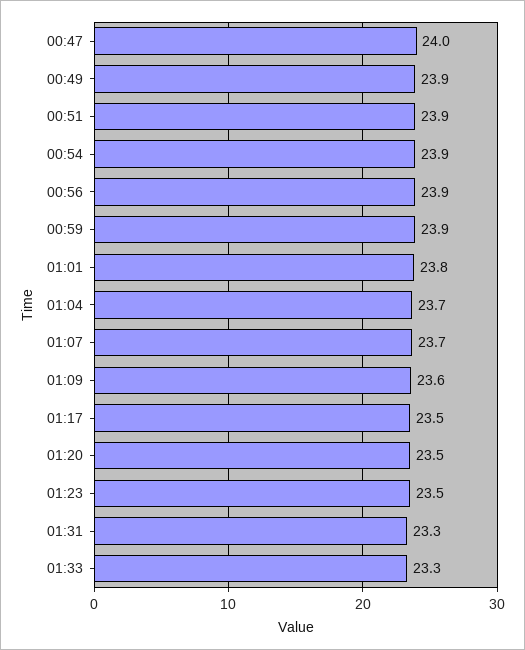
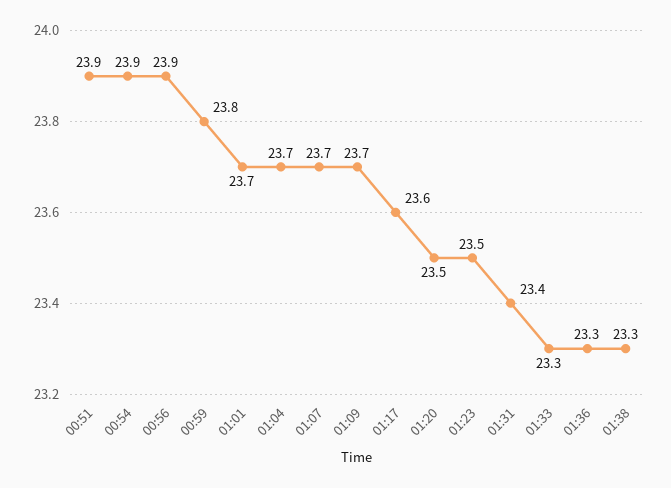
00:47: 24 -> none
00:49: 23.9 -> none
00:59: 23.9 -> 23.8
01:01: 23.8 -> 23.7
01:09: 23.6 -> 23.7
01:17: 23.5 -> 23.6
01:31: 23.3 -> 23.4
01:36: none -> 23.3
01:38: none -> 23.3

